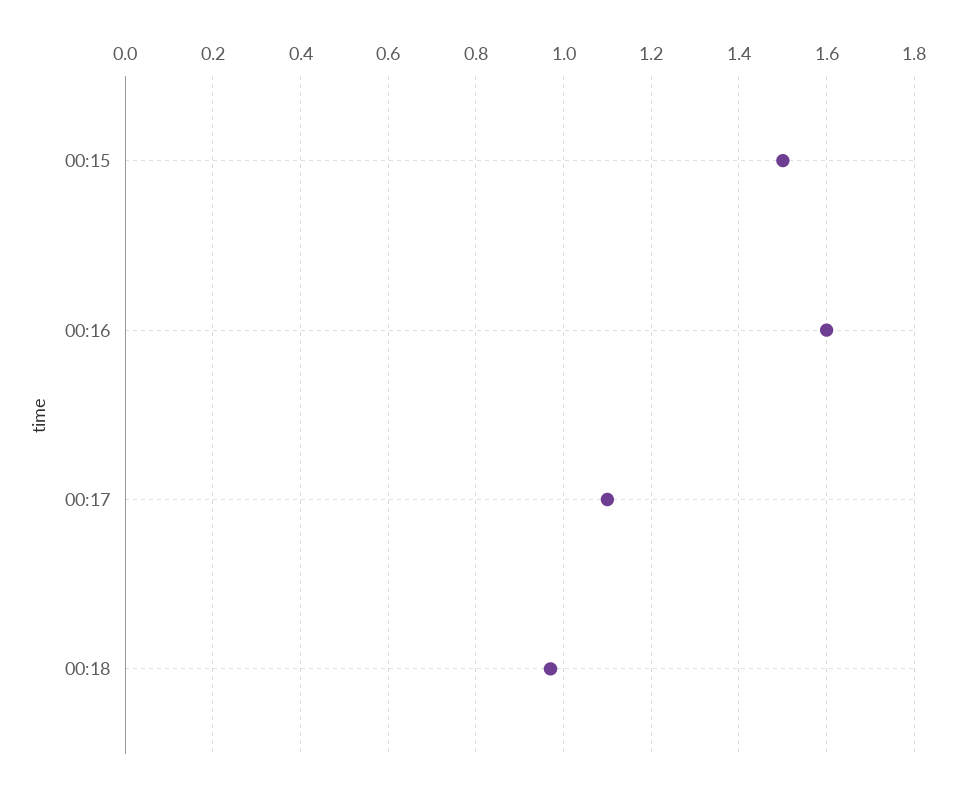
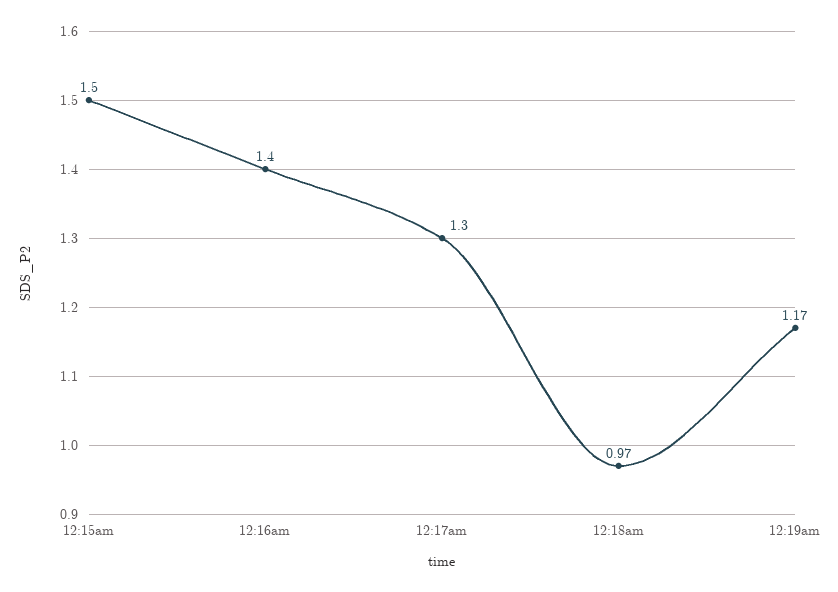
00:16: 1.6 -> 1.4
00:17: 1.1 -> 1.3
12:19am: none -> 1.17

